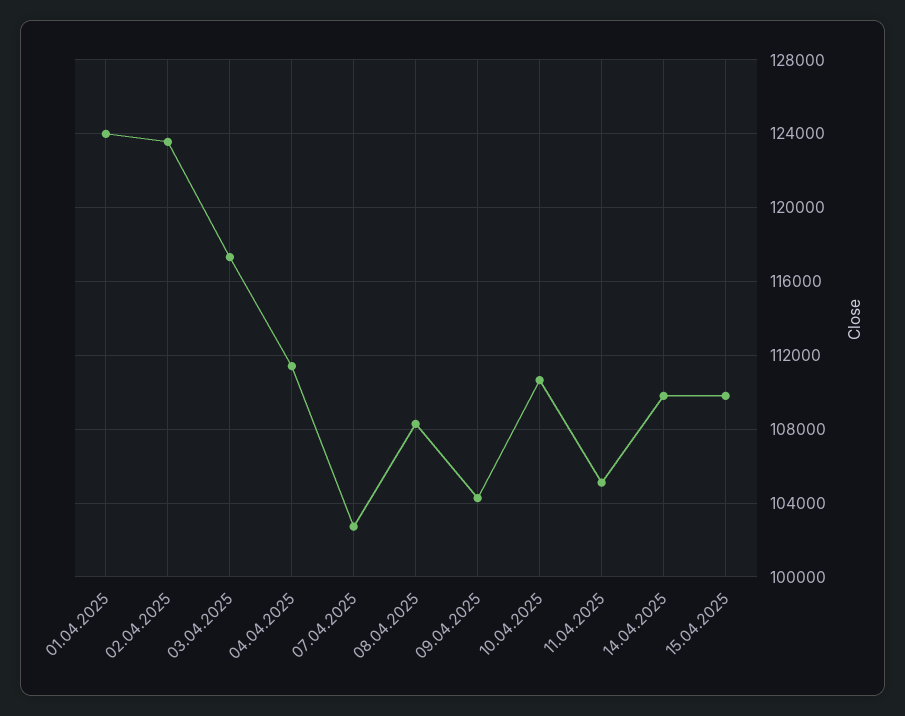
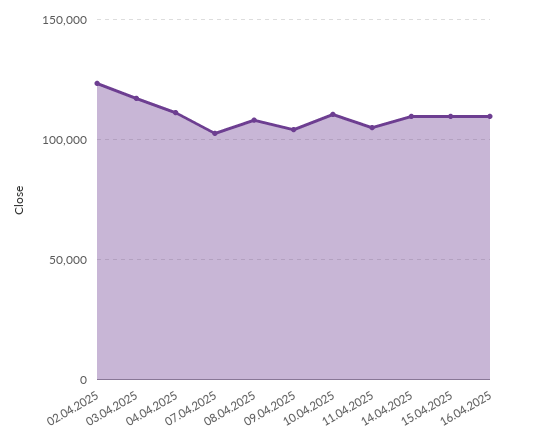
01.04.2025: 124000 -> none
16.04.2025: none -> 110000

